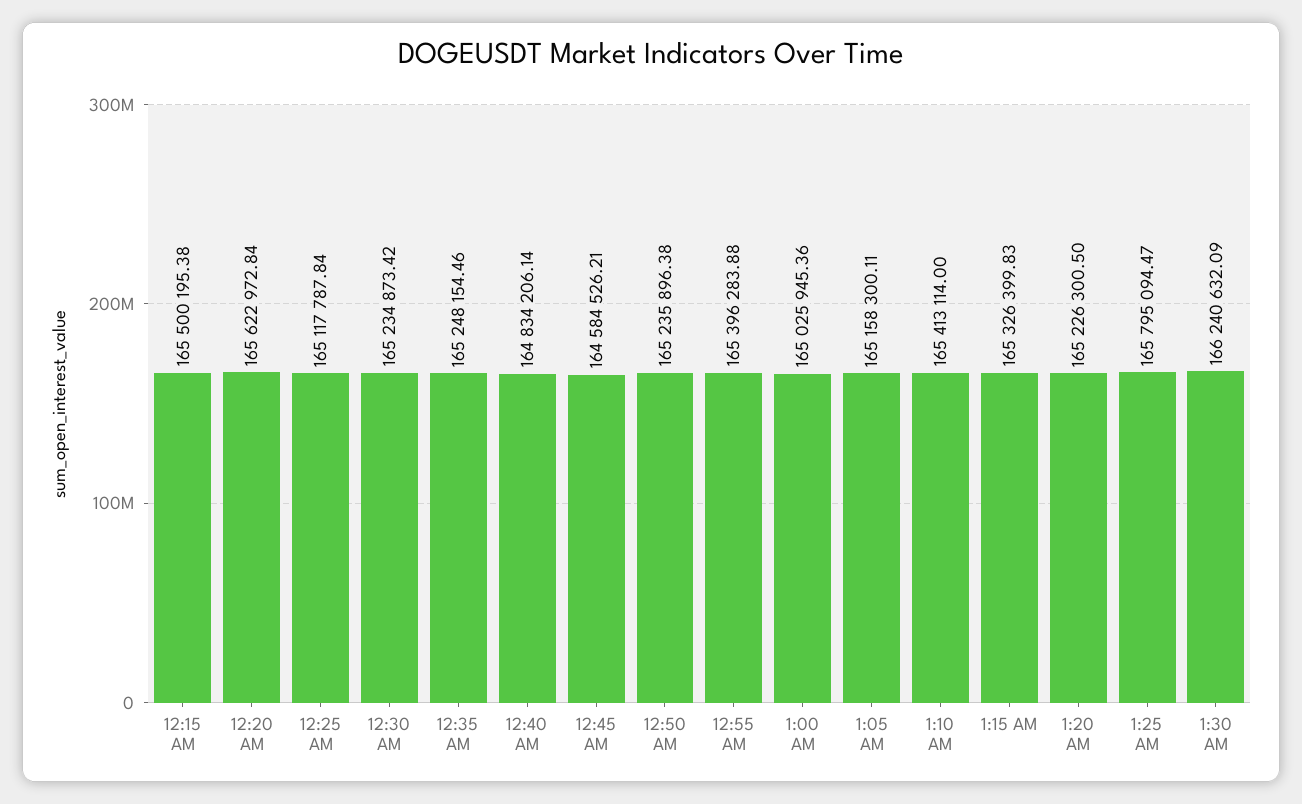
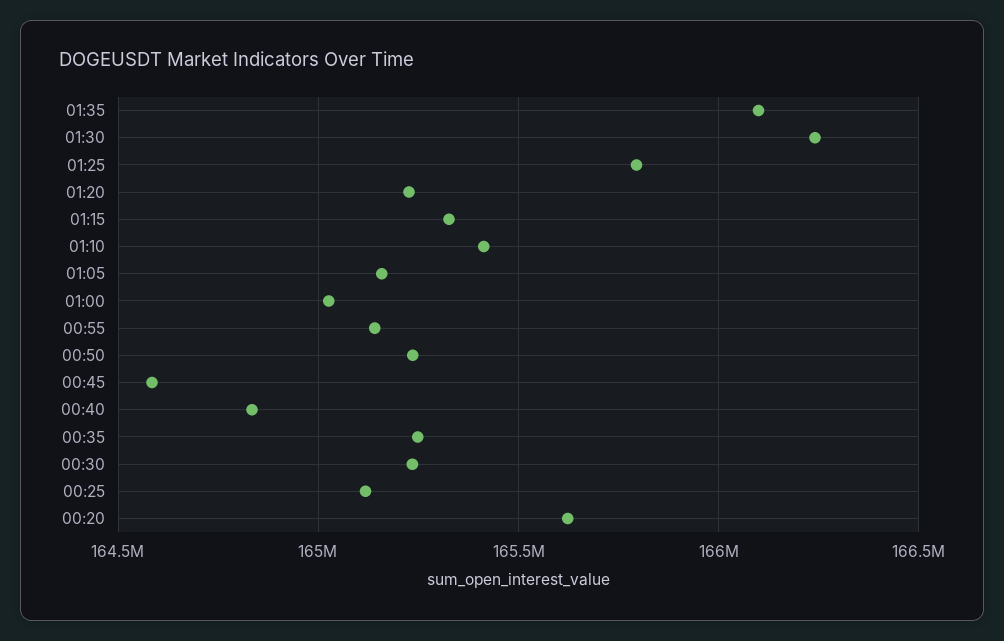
12:15 AM: 165500195.38 -> none
12:55 AM: 165396283.88 -> 165150000
01:35: none -> 166100000

